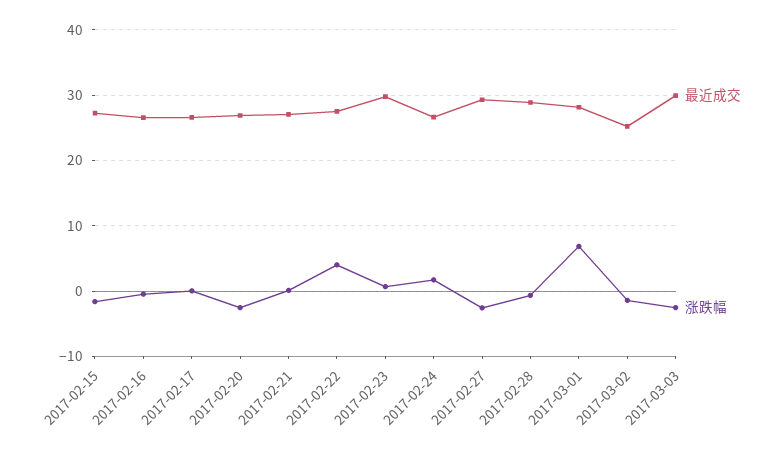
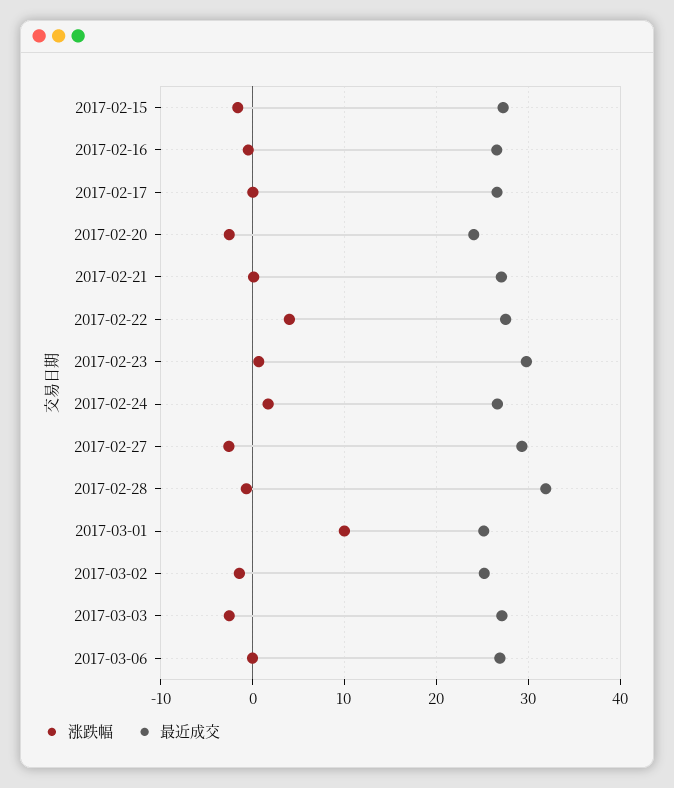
最近成交, 2017-02-20: 27 -> 24
最近成交, 2017-02-28: 29 -> 32
最近成交, 2017-03-01: 28 -> 25
涨跌幅, 2017-03-01: 7 -> 10
最近成交, 2017-03-03: 30 -> 27
涨跌幅, 2017-03-06: none -> 0
最近成交, 2017-03-06: none -> 27

